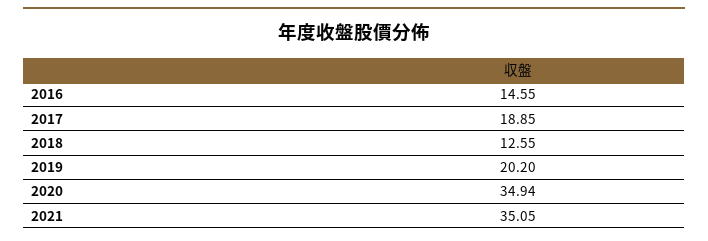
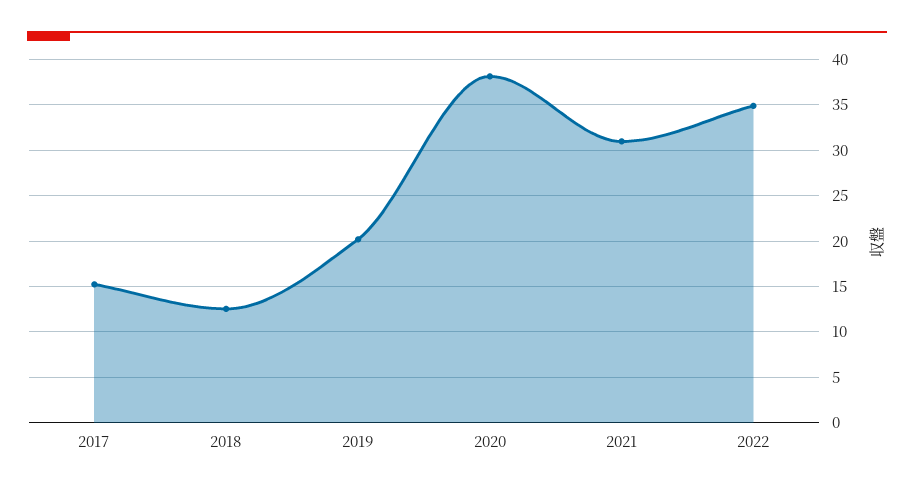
2016: 14.55 -> none
2017: 18.85 -> 15
2020: 34.94 -> 38
2021: 35.05 -> 31
2022: none -> 35

